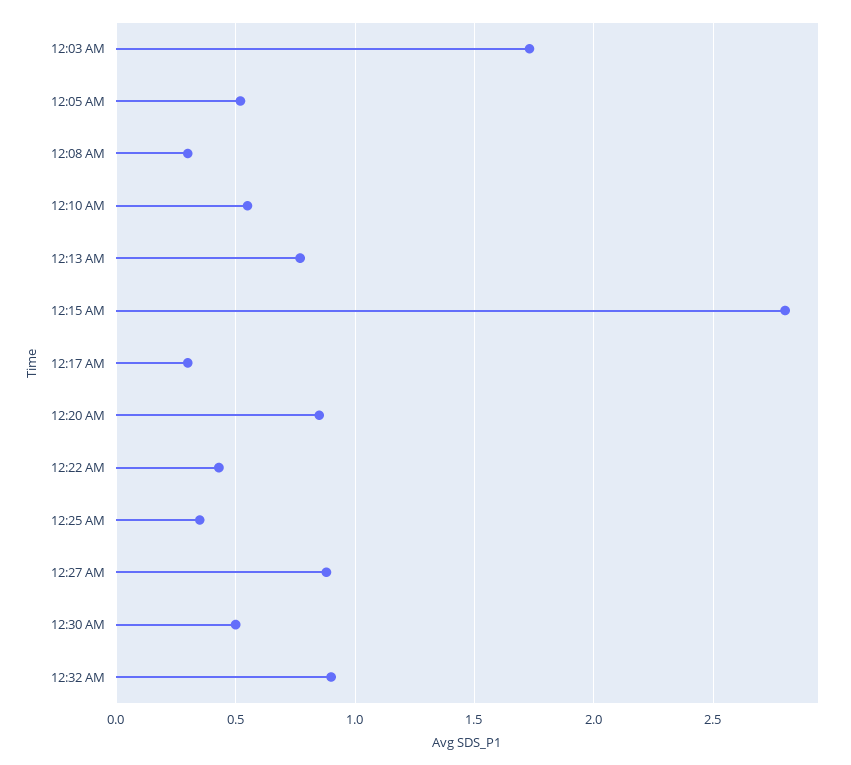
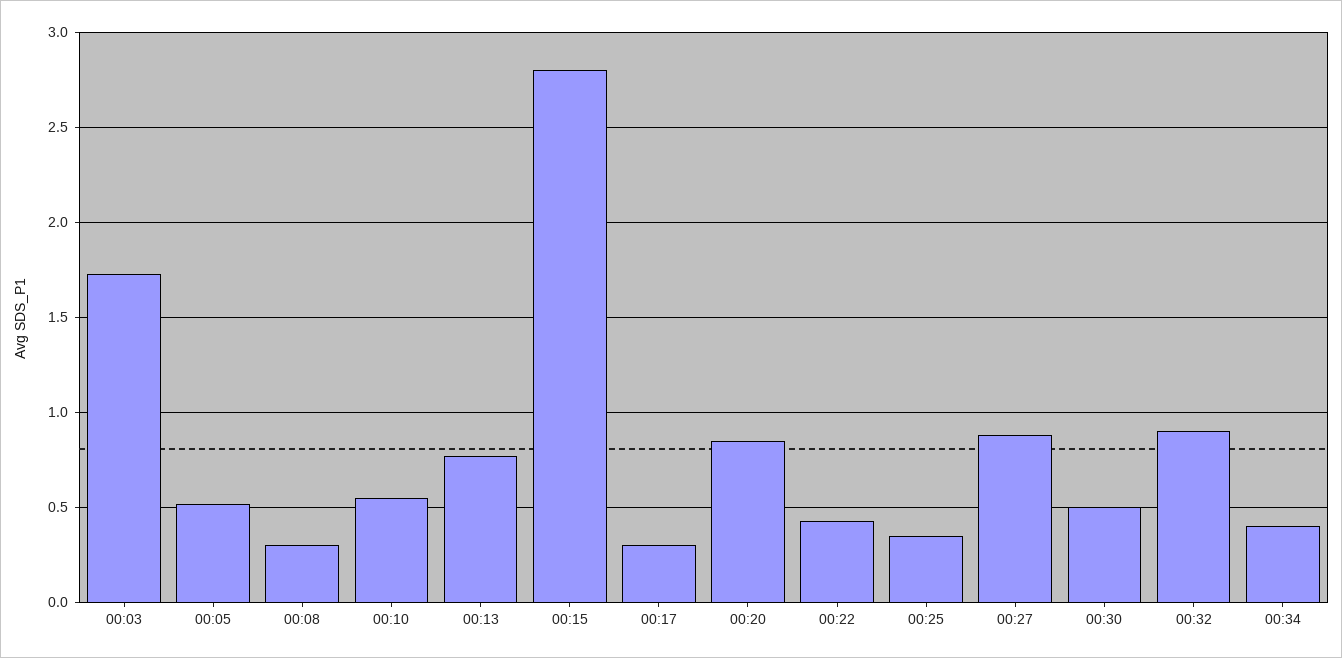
00:34: none -> 0.4

